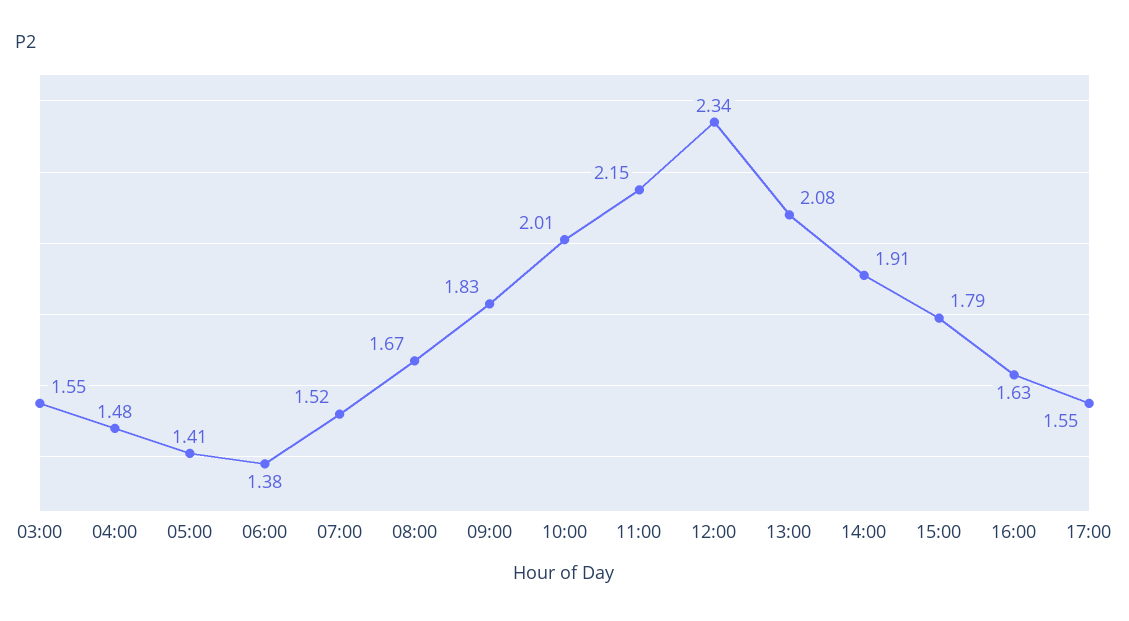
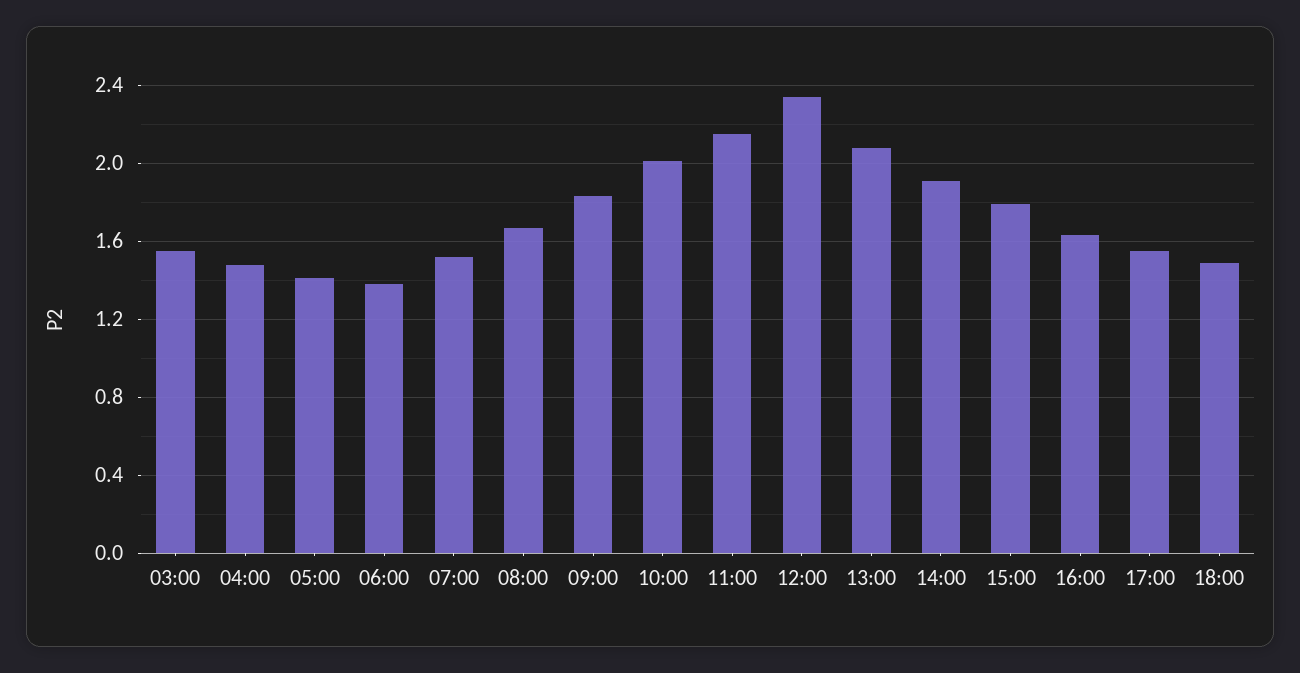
18:00: none -> 1.5

